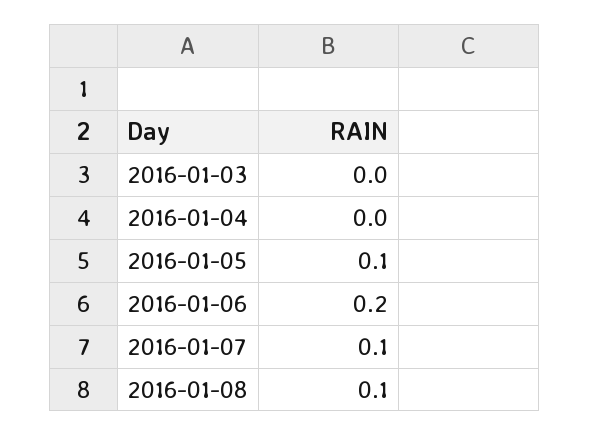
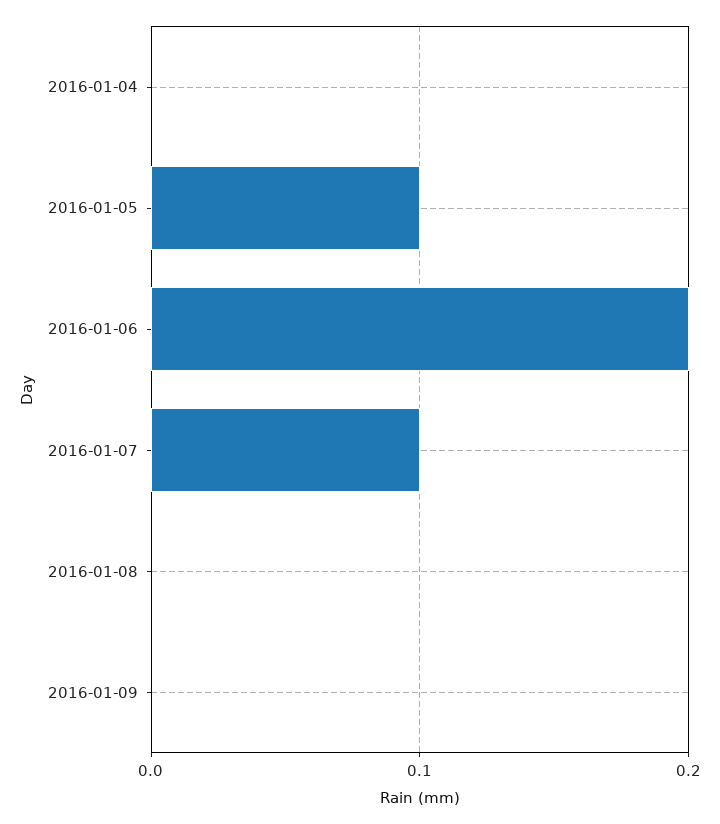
2016-01-03: 0 -> none
2016-01-08: 0.1 -> 0
2016-01-09: none -> 0

